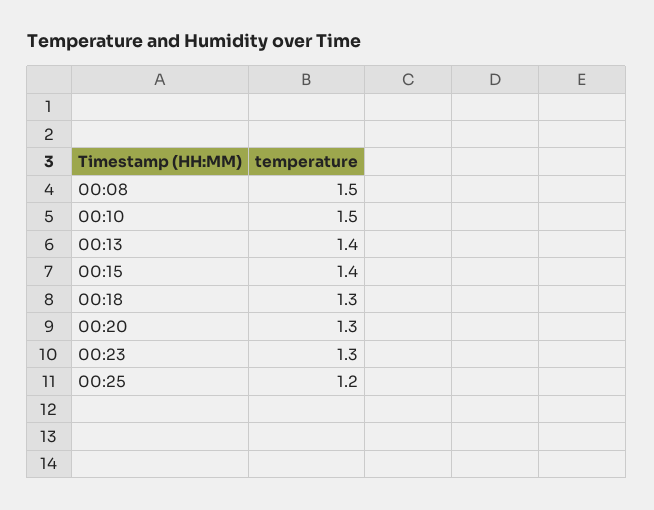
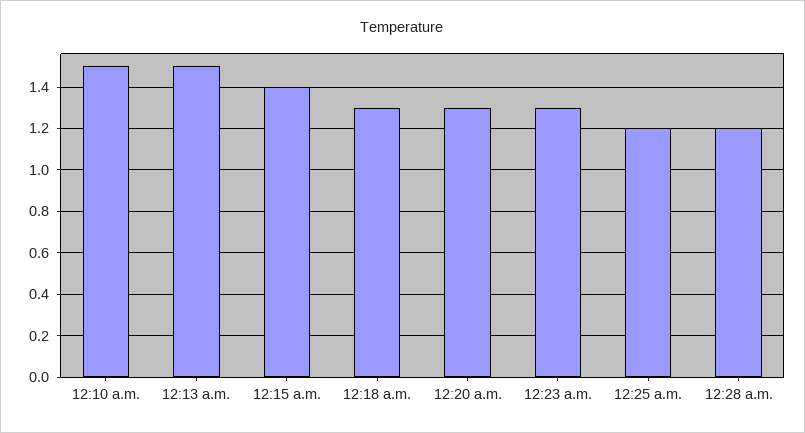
00:08: 1.5 -> none
00:13: 1.4 -> 1.5
12:28 a.m.: none -> 1.2

